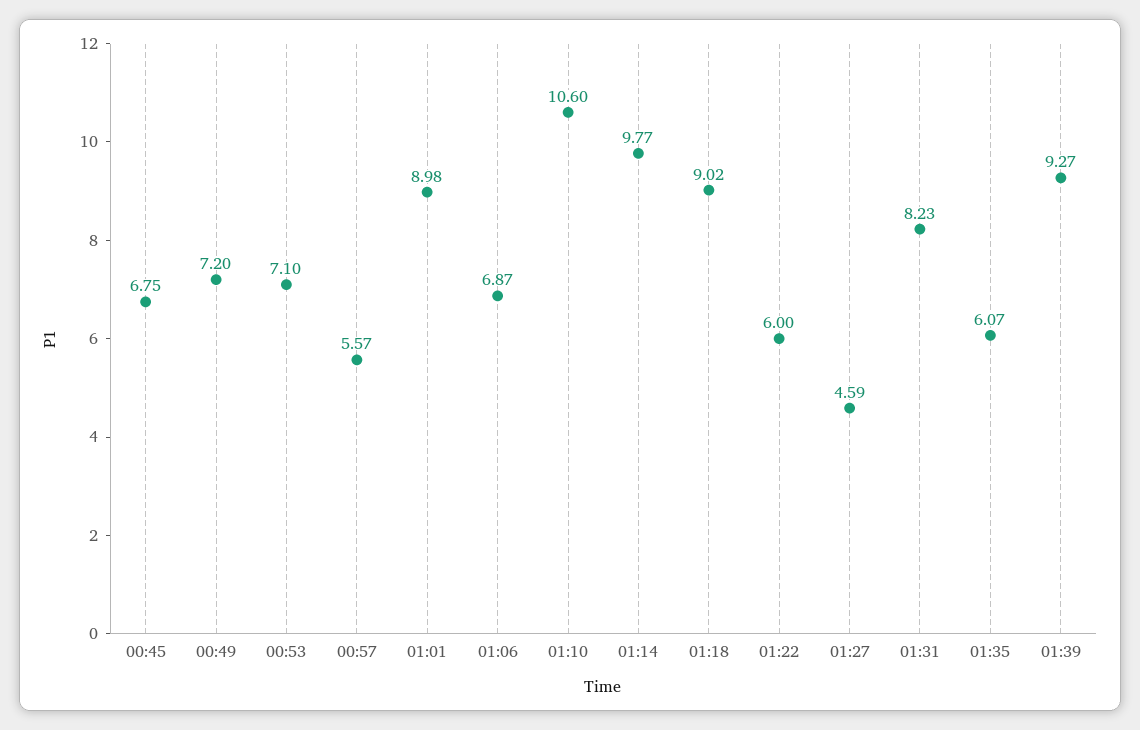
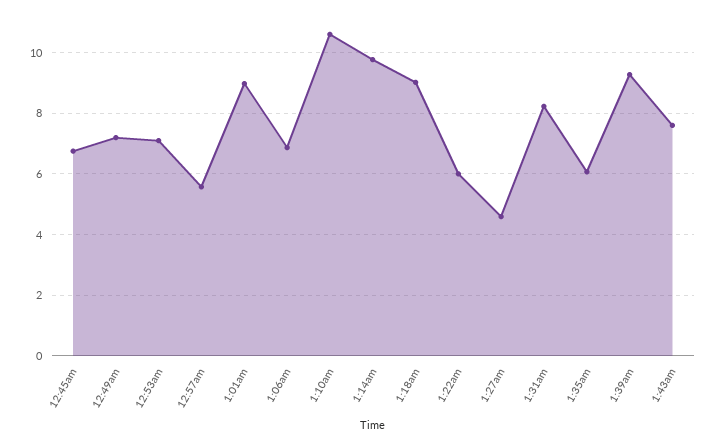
1:43am: none -> 7.6

